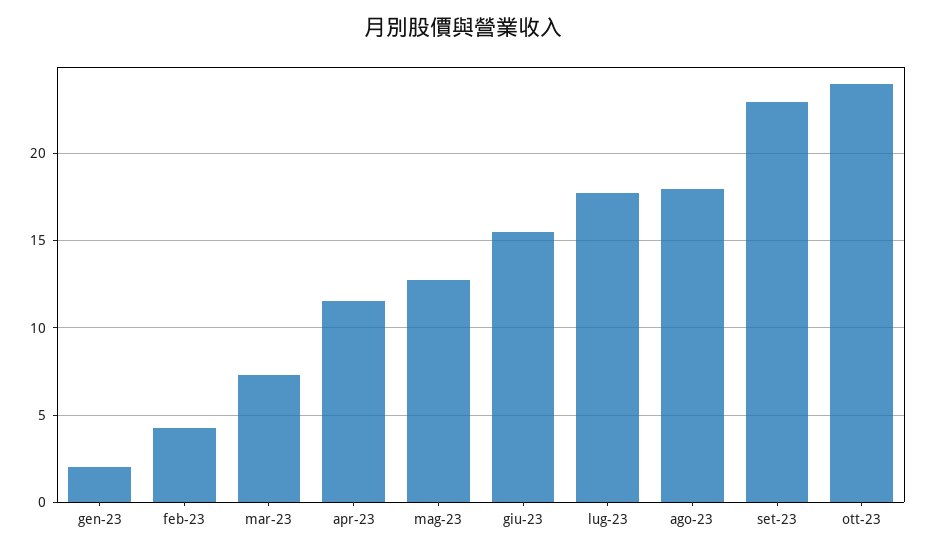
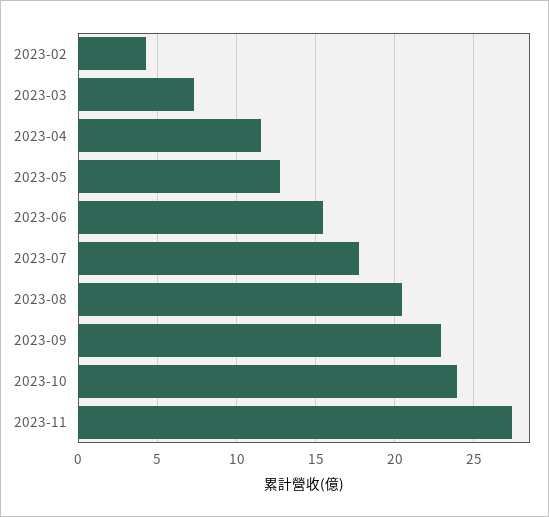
gen-23: 2 -> none
ago-23: 18 -> 20.5
2023-11: none -> 27.5

